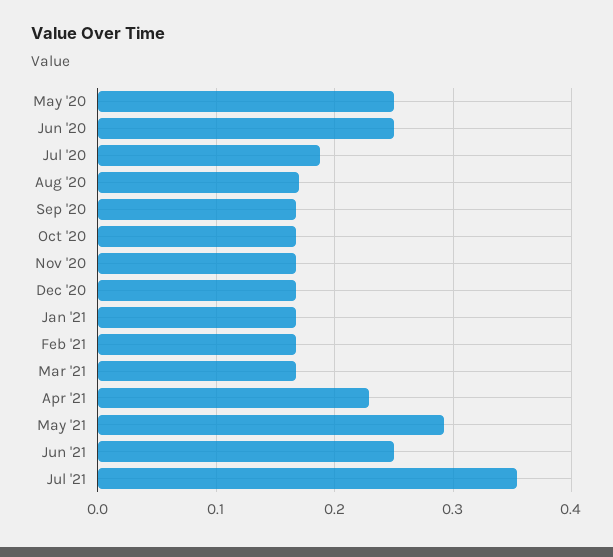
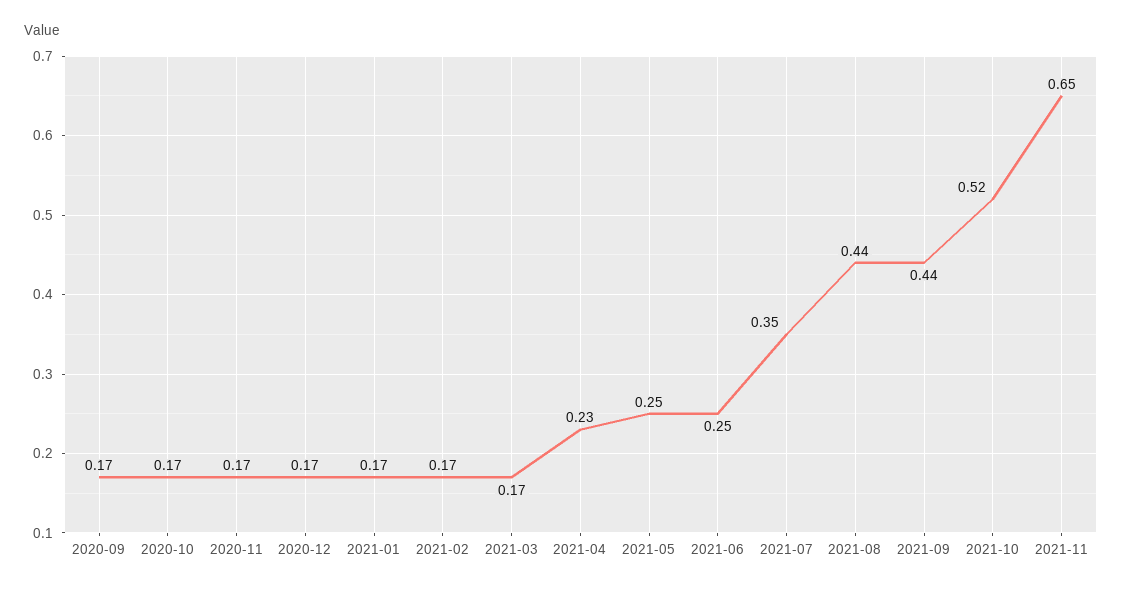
May '20: 0.25 -> none
Jun '20: 0.25 -> none
Jul '20: 0.19 -> none
Aug '20: 0.17 -> none
May '21: 0.29 -> 0.25
2021-08: none -> 0.44
2021-09: none -> 0.44
2021-10: none -> 0.52
2021-11: none -> 0.65

